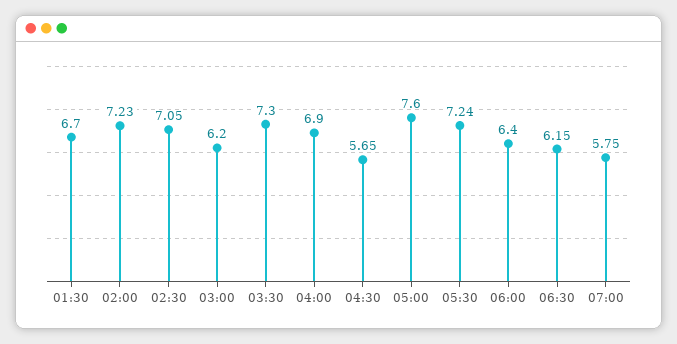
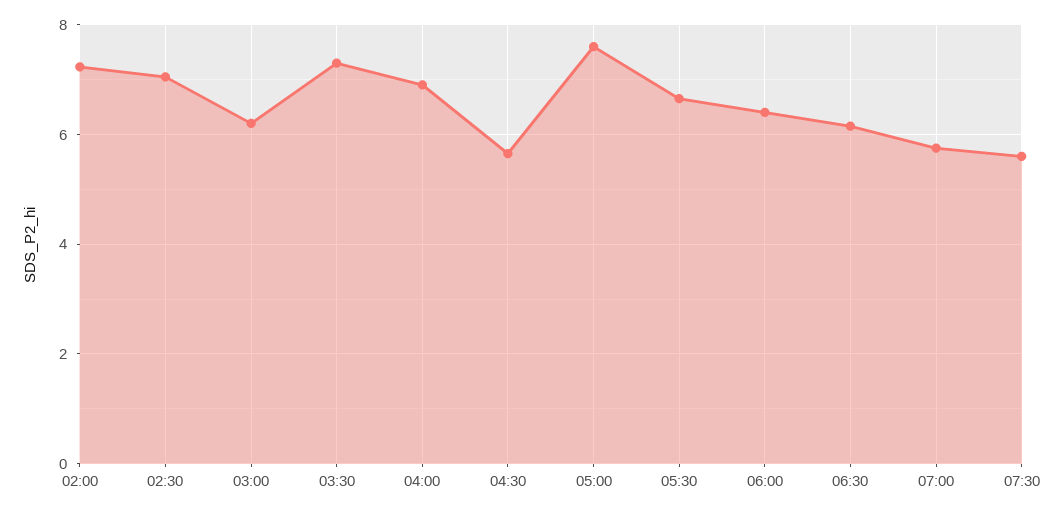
01:30: 6.7 -> none
05:30: 7.24 -> 6.6
07:30: none -> 5.6

